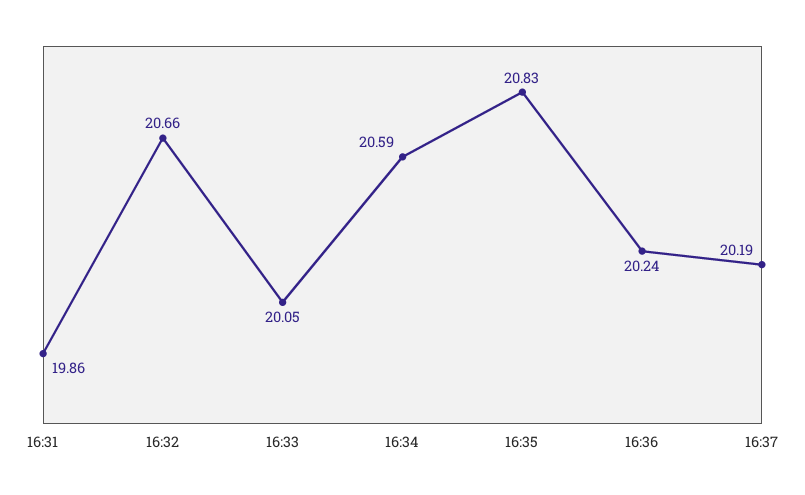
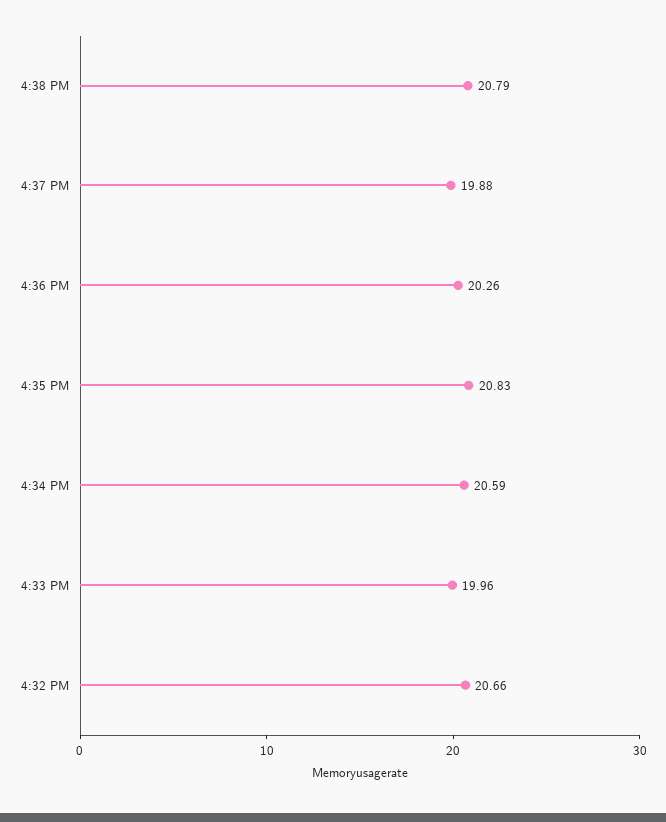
16:31: 19.86 -> none
16:33: 20.05 -> 19.96
16:36: 20.24 -> 20.26
16:37: 20.19 -> 19.88
4:38 PM: none -> 20.79

